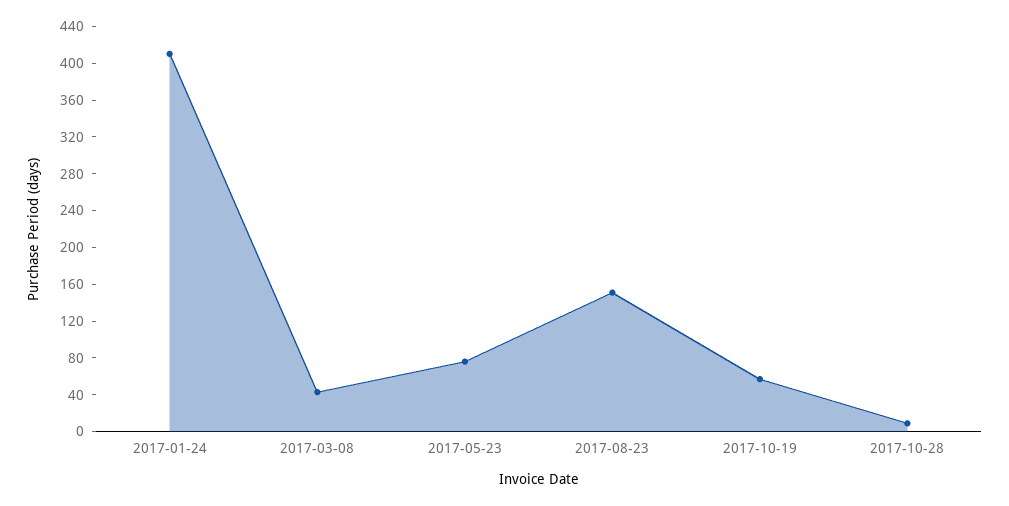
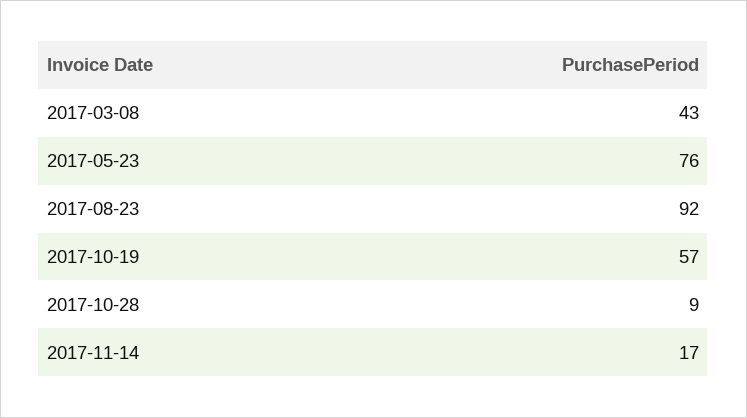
2017-01-24: 410 -> none
2017-08-23: 150 -> 92
2017-11-14: none -> 17

